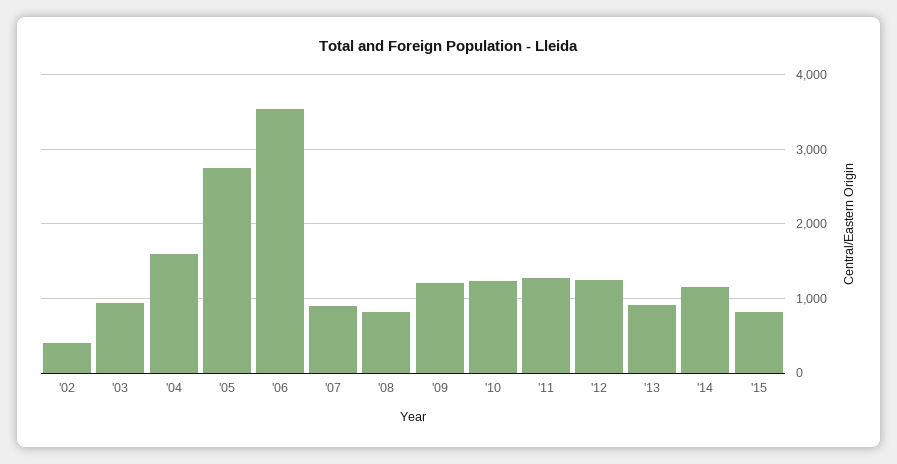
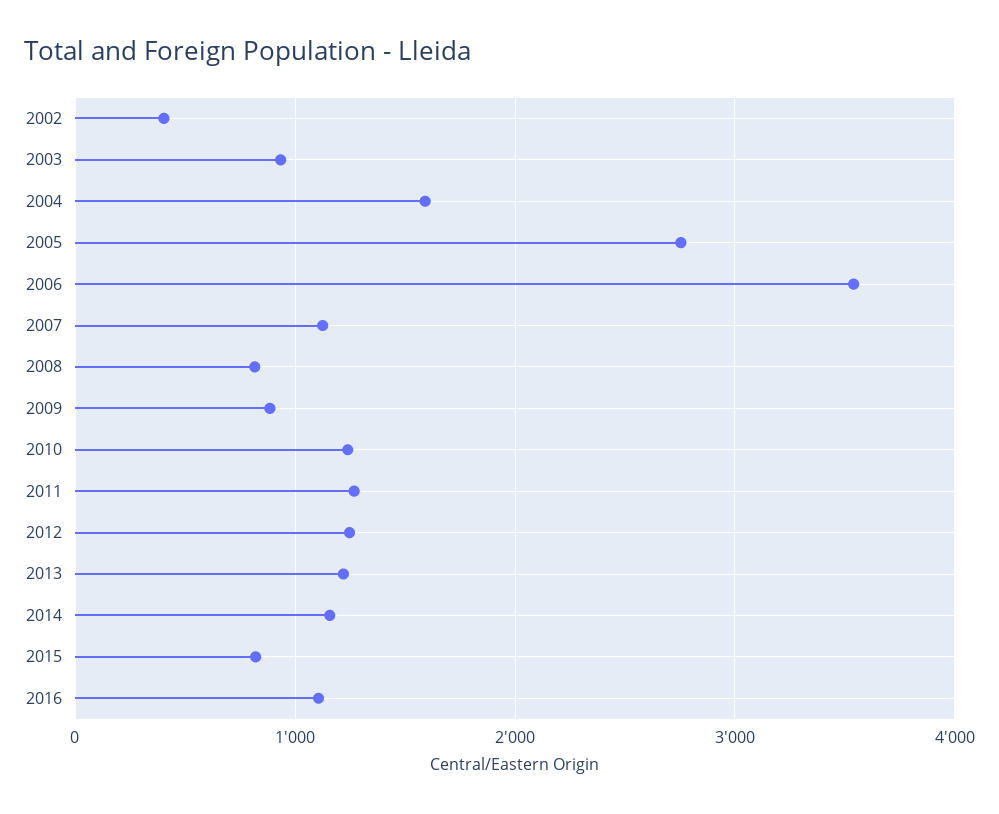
'07: 900 -> 1100
'09: 1200 -> 900
'13: 900 -> 1200
2016: none -> 1100

